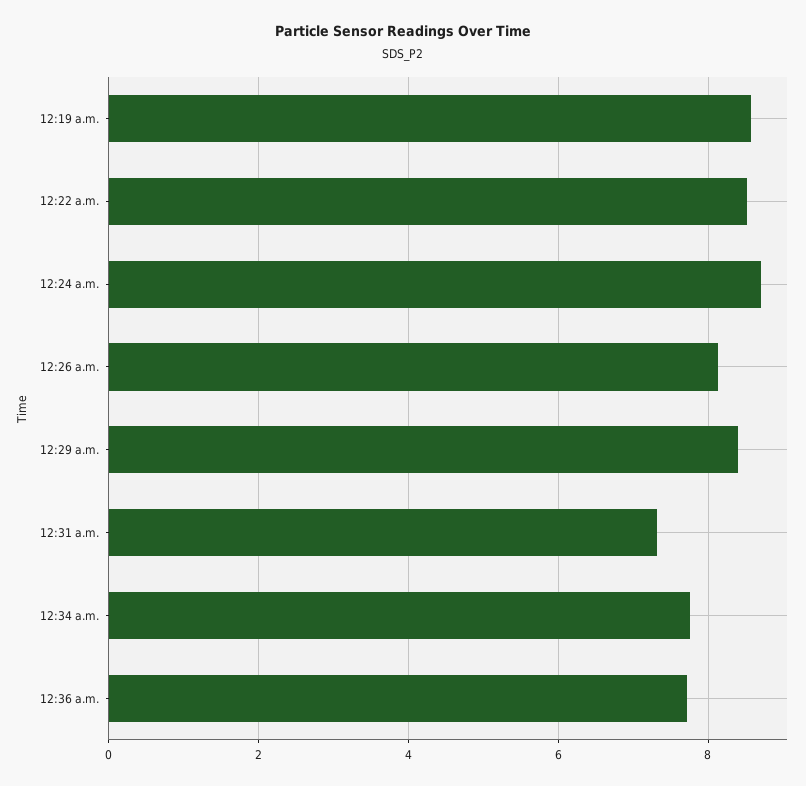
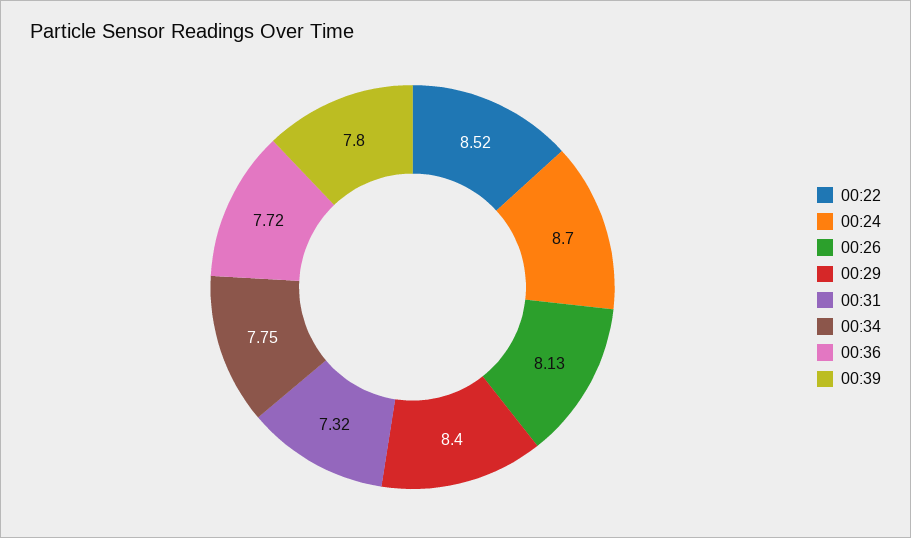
12:19 a.m.: 8.6 -> none
00:39: none -> 7.8

